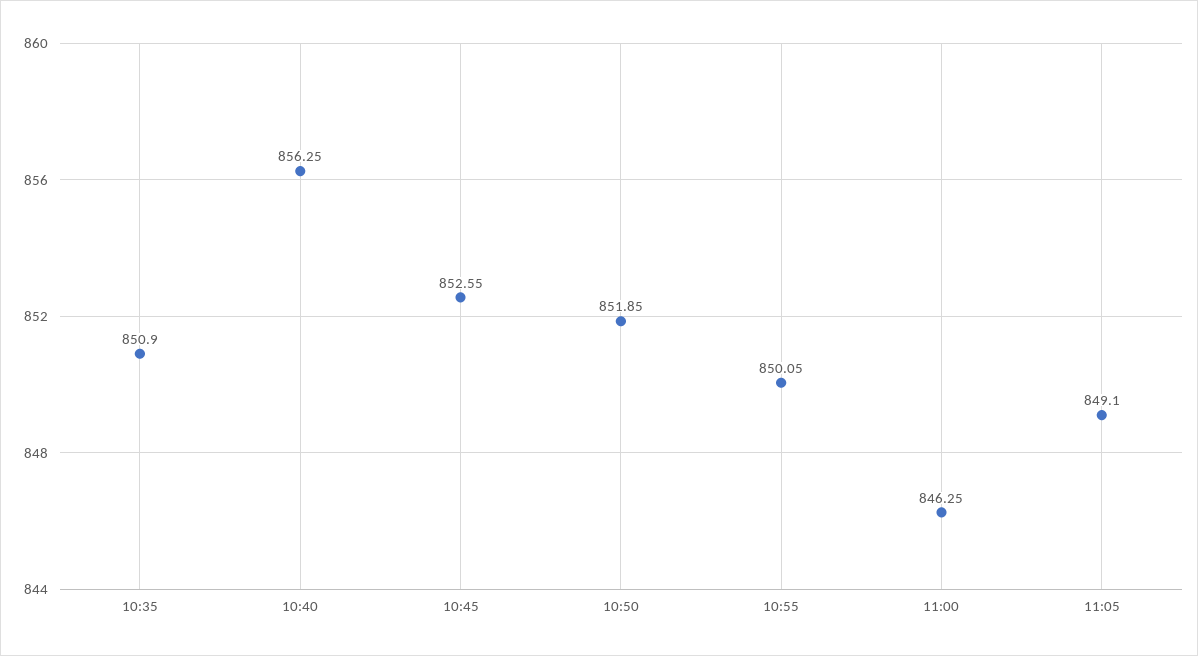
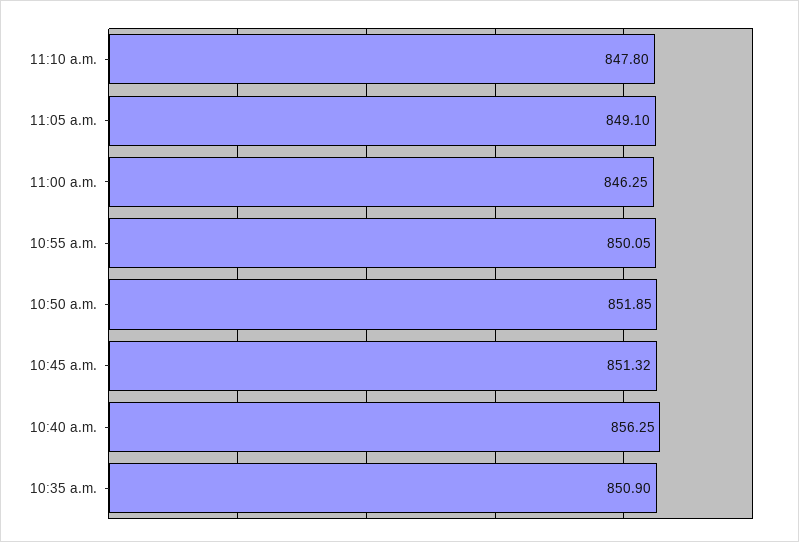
10:45: 852.55 -> 851.32
11:10 a.m.: none -> 847.8

